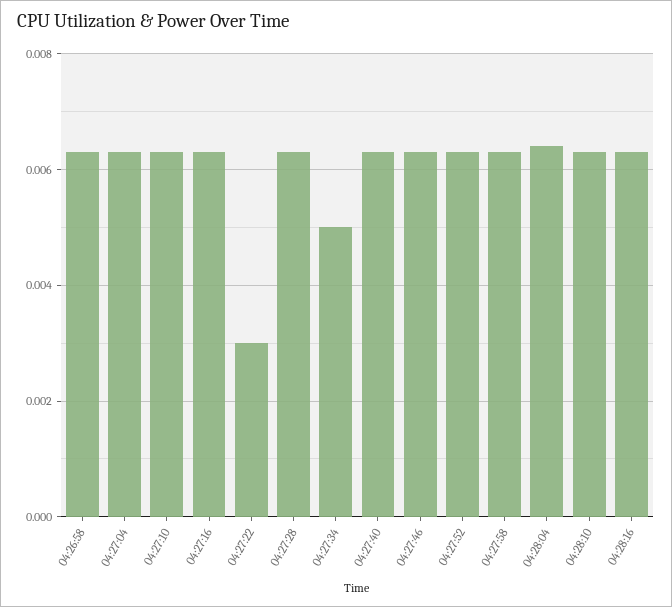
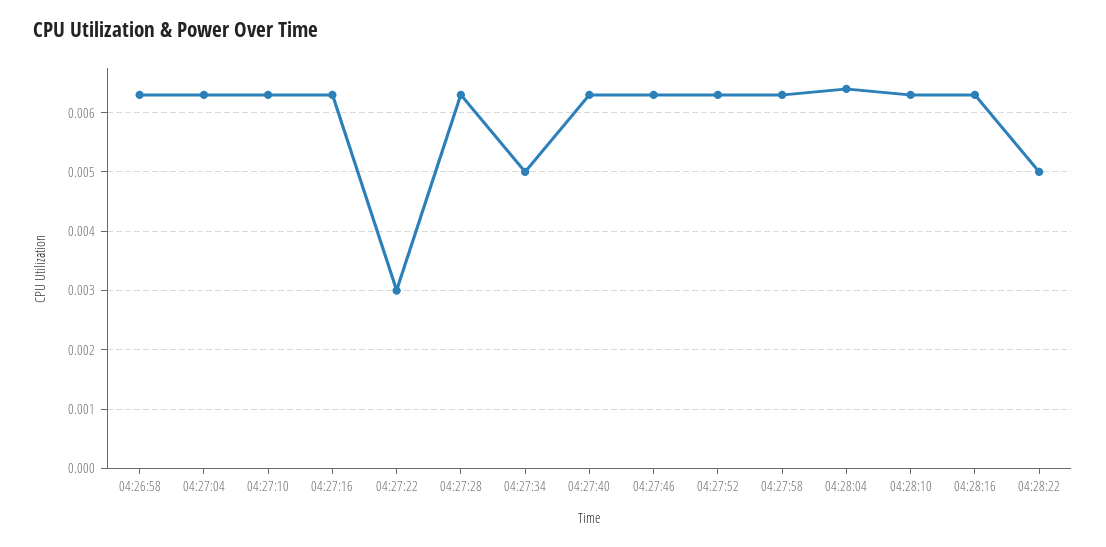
04:28:22: none -> 0.005

